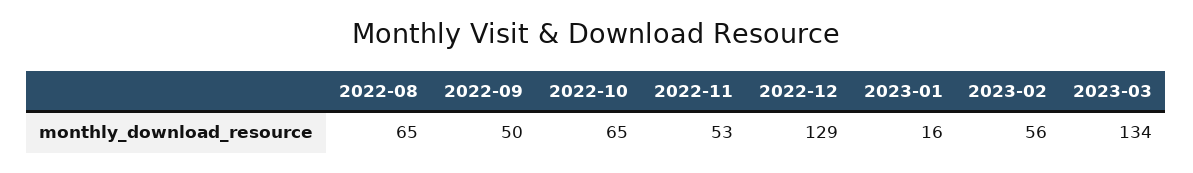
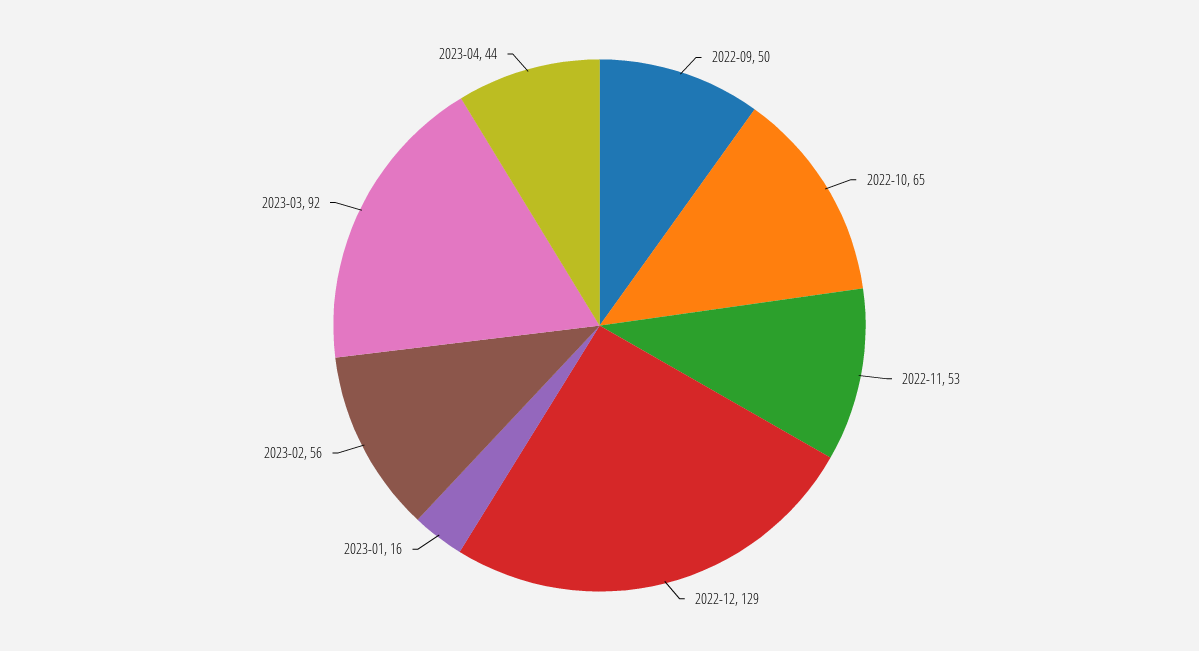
2022-08: 65 -> none
2023-03: 134 -> 92
2023-04: none -> 44

